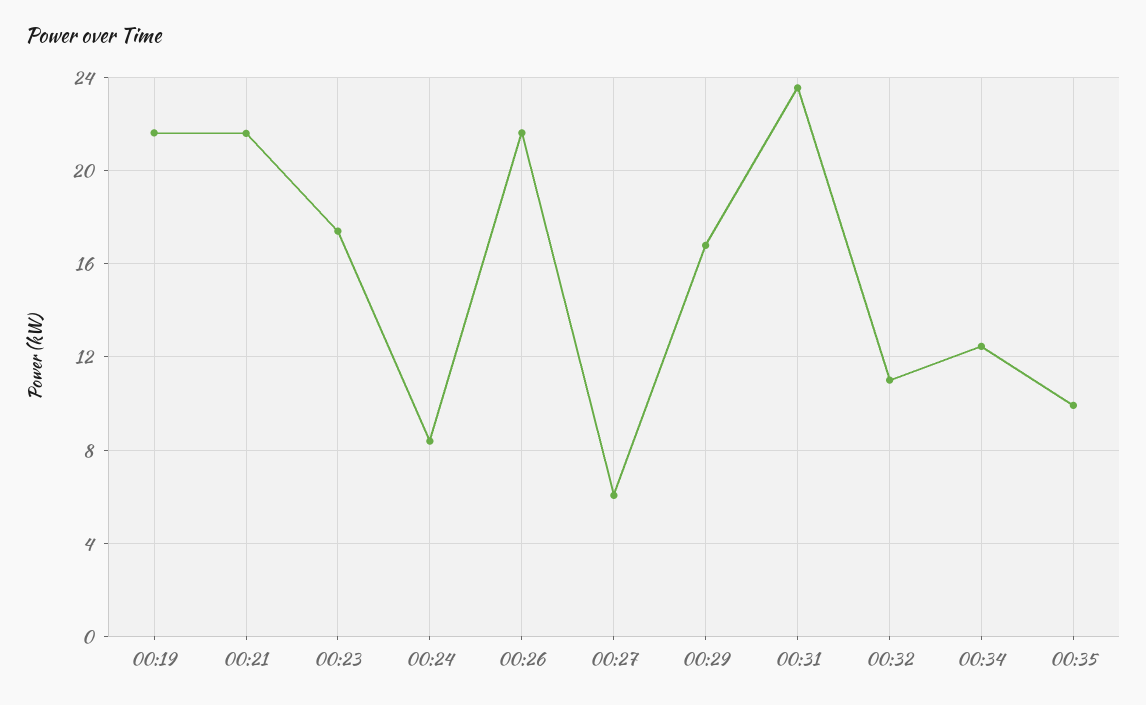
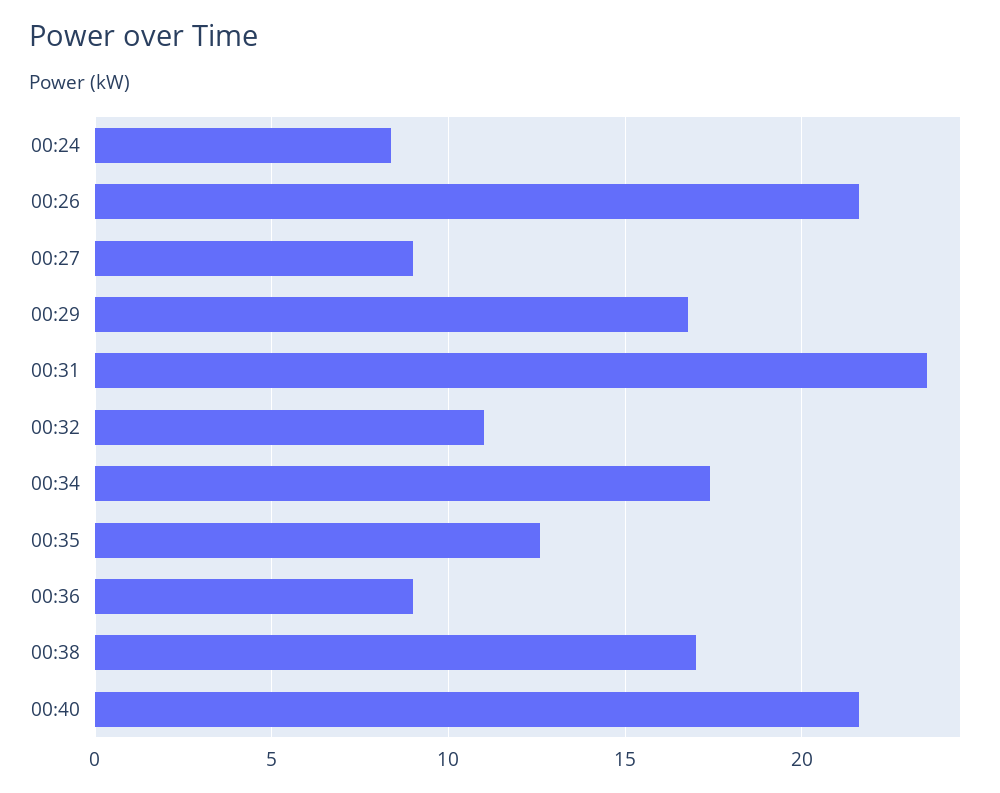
00:19: 21.5 -> none
00:21: 21.5 -> none
00:23: 17.5 -> none
00:27: 6 -> 9
00:34: 12.5 -> 17.5
00:35: 10 -> 12.5
00:36: none -> 9
00:38: none -> 17
00:40: none -> 21.5

